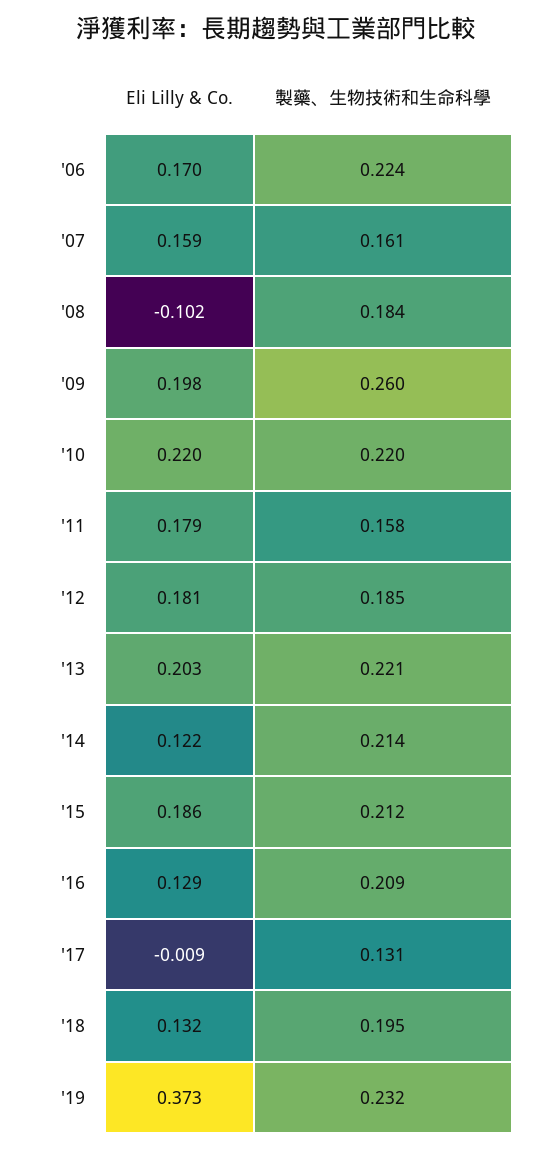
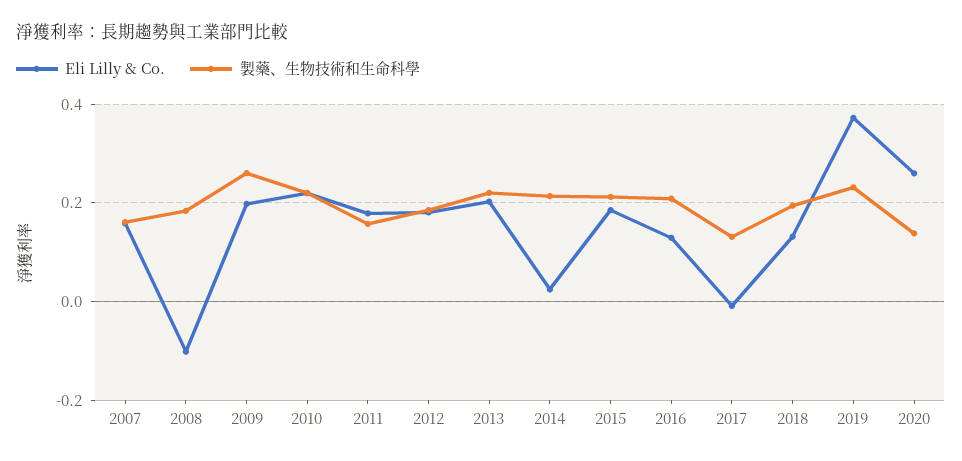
Eli Lilly & Co., '06: 0.17 -> none
製藥、生物技術和生命科學, '06: 0.224 -> none
Eli Lilly & Co., '14: 0.122 -> 0.02
Eli Lilly & Co., 2020: none -> 0.26
製藥、生物技術和生命科學, 2020: none -> 0.14

